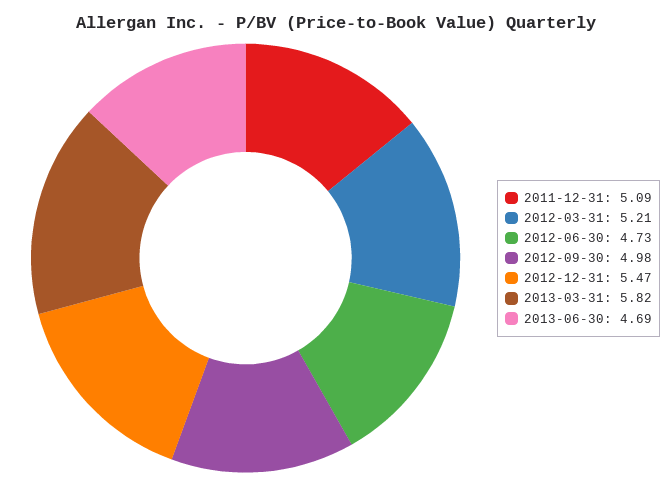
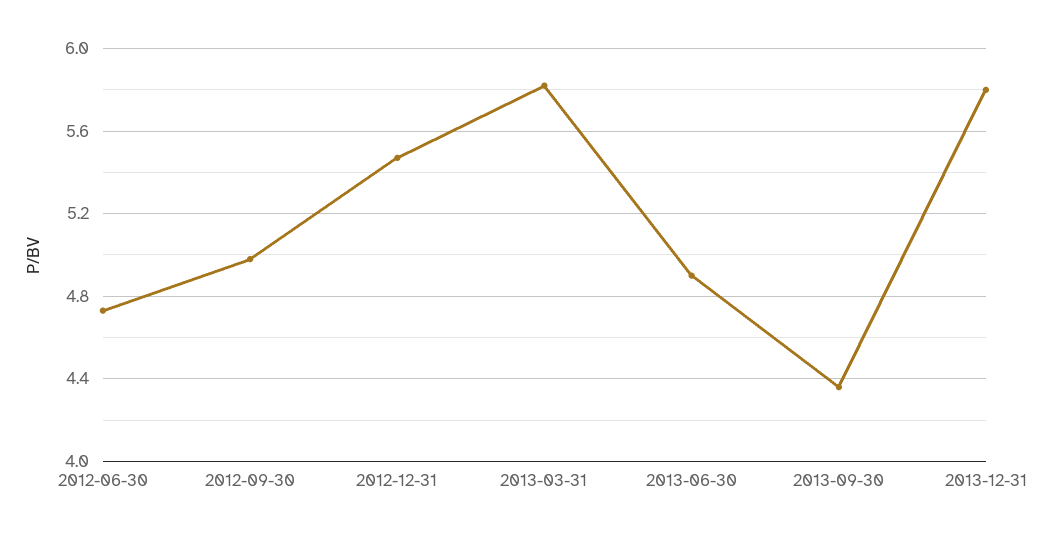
2011-12-31: 5.09 -> none
2012-03-31: 5.21 -> none
2013-06-30: 4.69 -> 4.9
2013-09-30: none -> 4.35
2013-12-31: none -> 5.8

